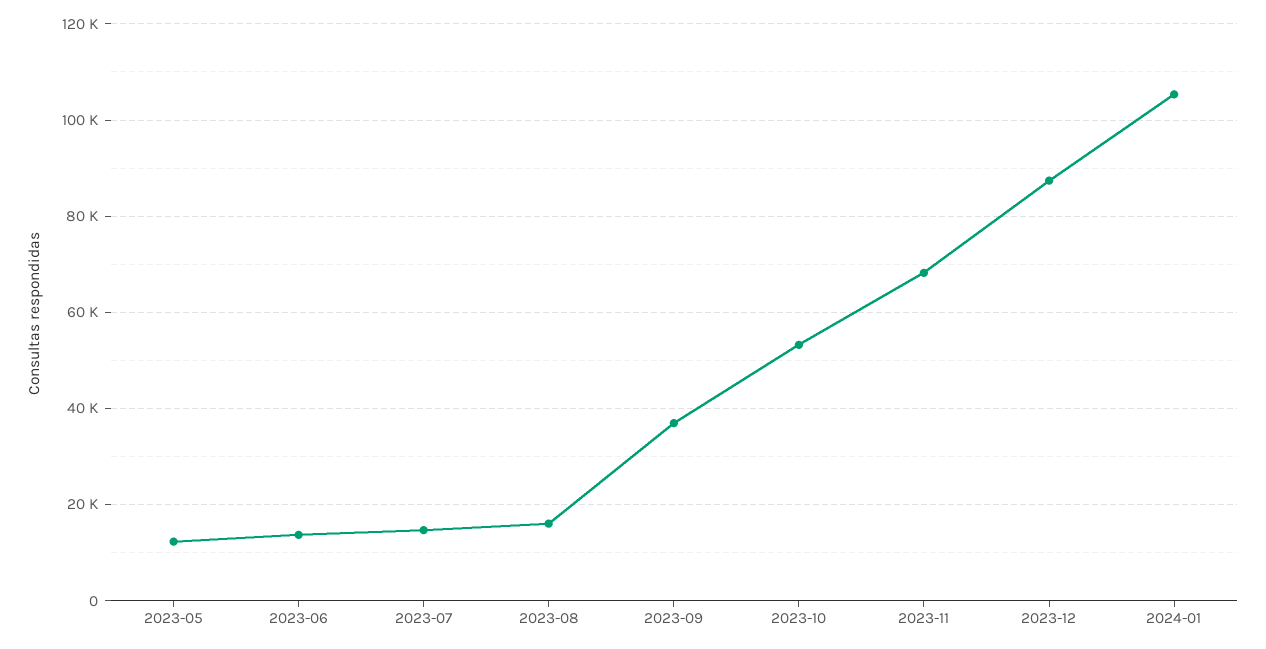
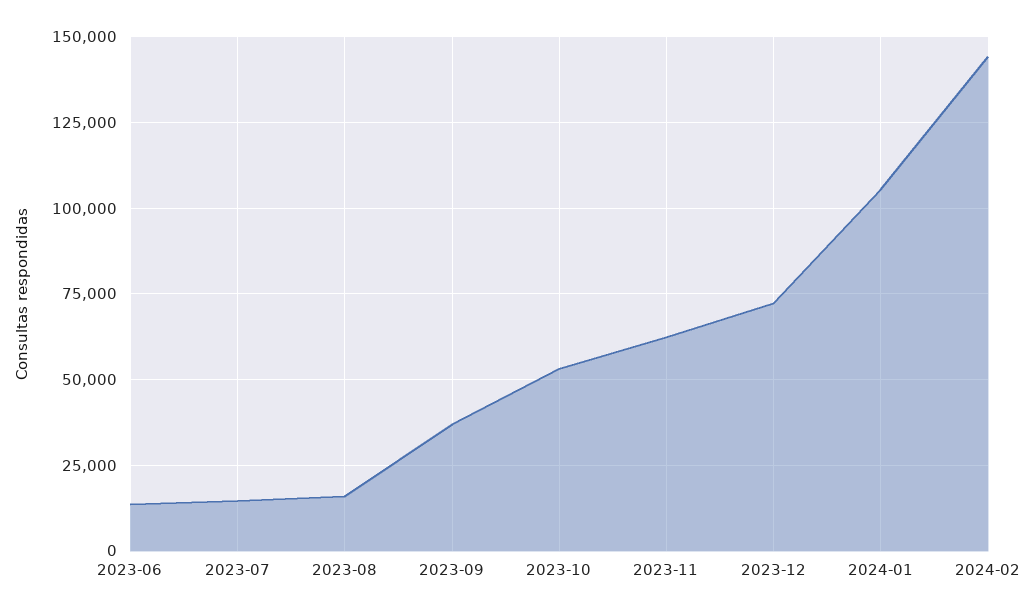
2023-05: 12000 -> none
2023-11: 68000 -> 62500
2023-12: 88000 -> 72500
2024-02: none -> 145000

